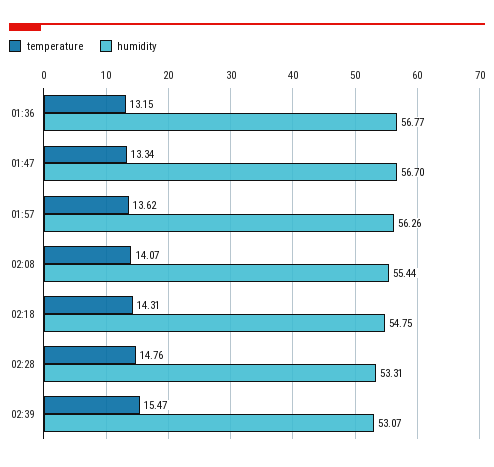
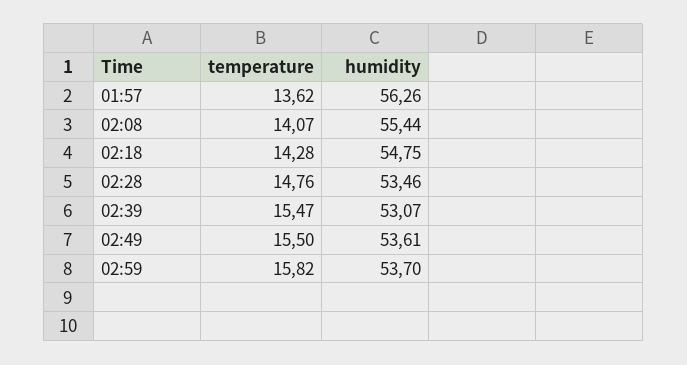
temperature, 01:36: 13.15 -> none
humidity, 01:36: 56.77 -> none
temperature, 01:47: 13.34 -> none
humidity, 01:47: 56.7 -> none
temperature, 02:18: 14.31 -> 14.28
humidity, 02:28: 53.31 -> 53.46
temperature, 02:49: none -> 15.5
humidity, 02:49: none -> 53.61
temperature, 02:59: none -> 15.82
humidity, 02:59: none -> 53.7

